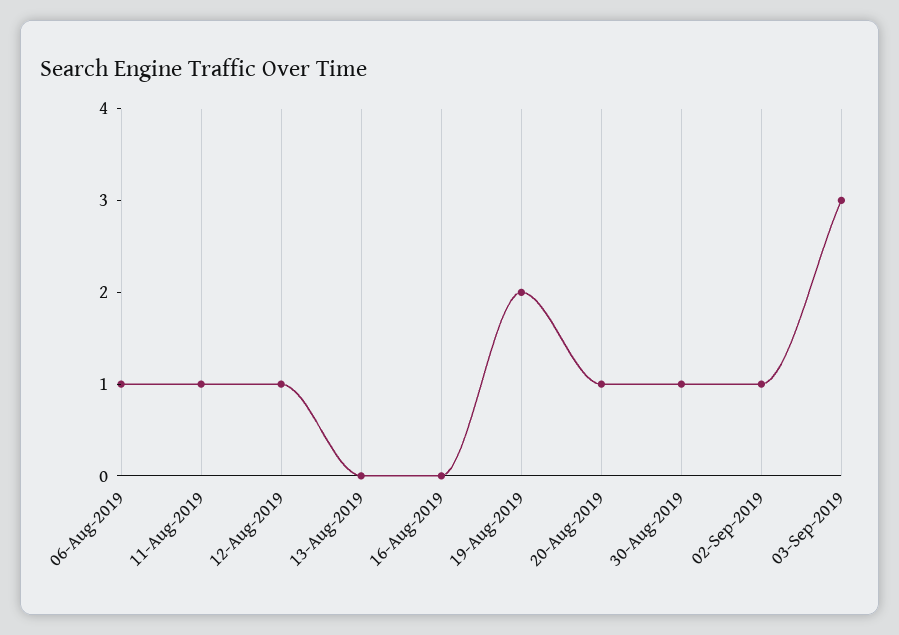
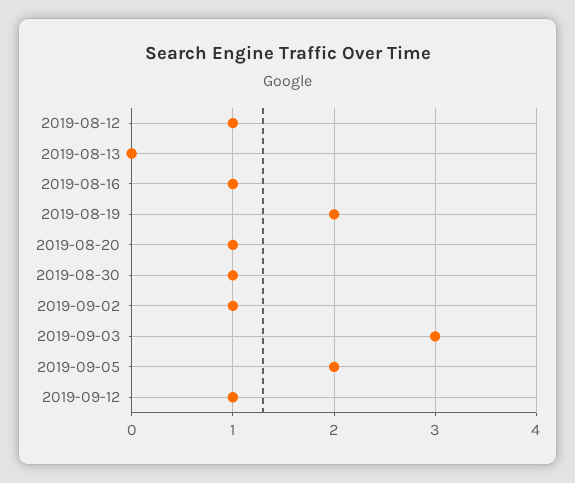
06-Aug-2019: 1 -> none
11-Aug-2019: 1 -> none
16-Aug-2019: 0 -> 1
2019-09-05: none -> 2
2019-09-12: none -> 1

